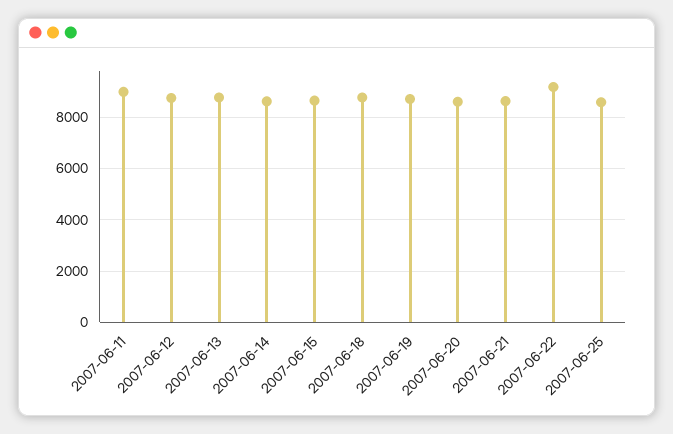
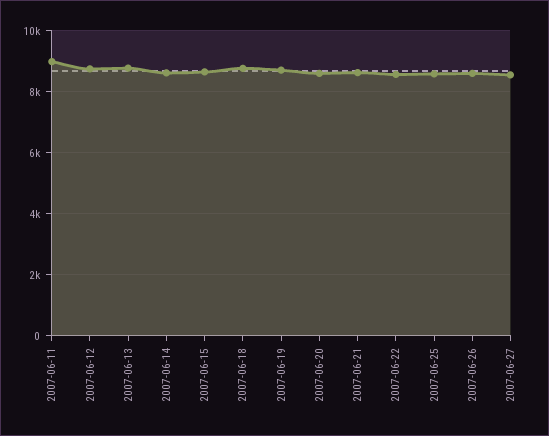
2007-06-22: 9250 -> 8600
2007-06-26: none -> 8600
2007-06-27: none -> 8600

